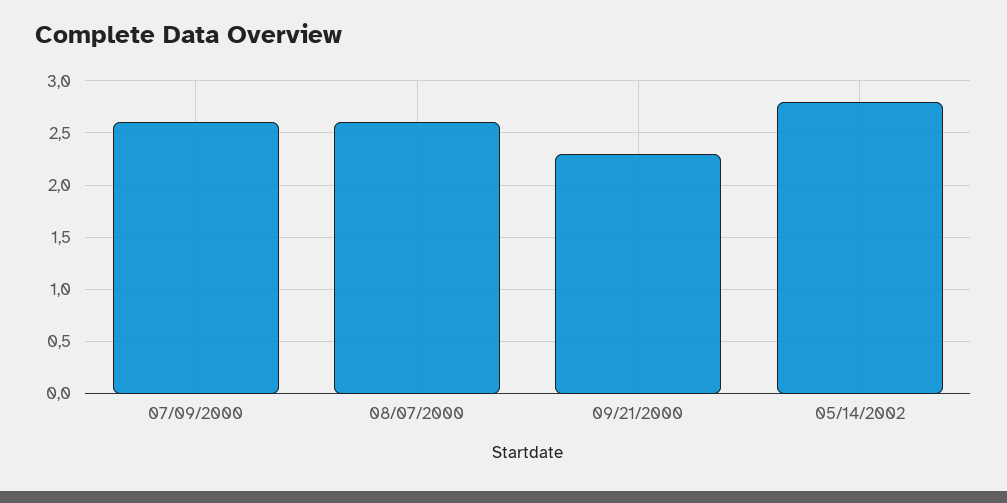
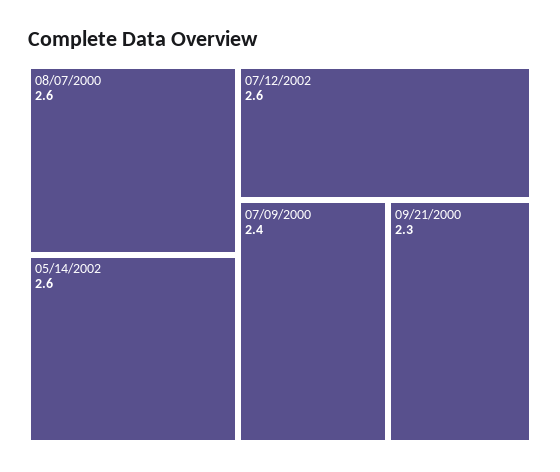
07/09/2000: 2.6 -> 2.4
05/14/2002: 2.8 -> 2.6
07/12/2002: none -> 2.6

